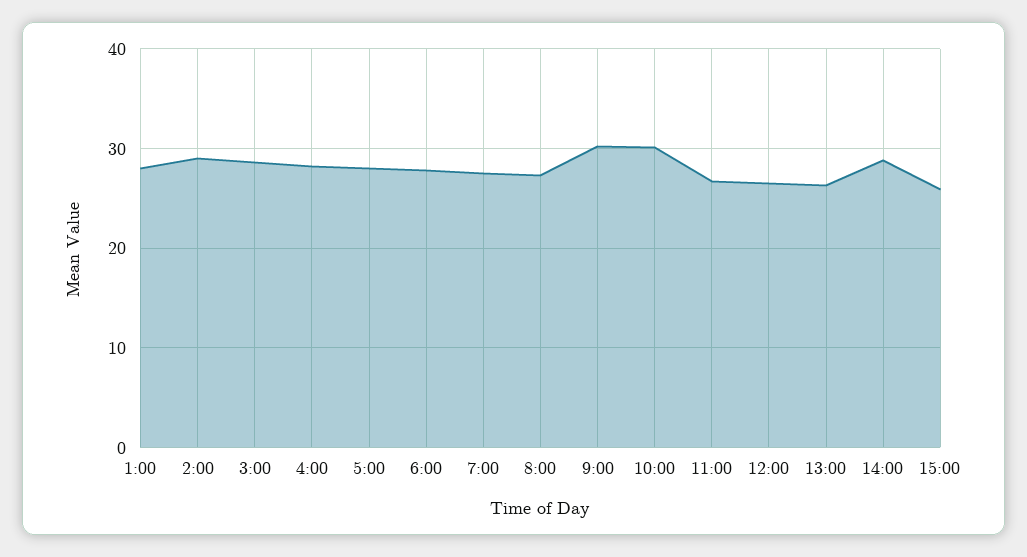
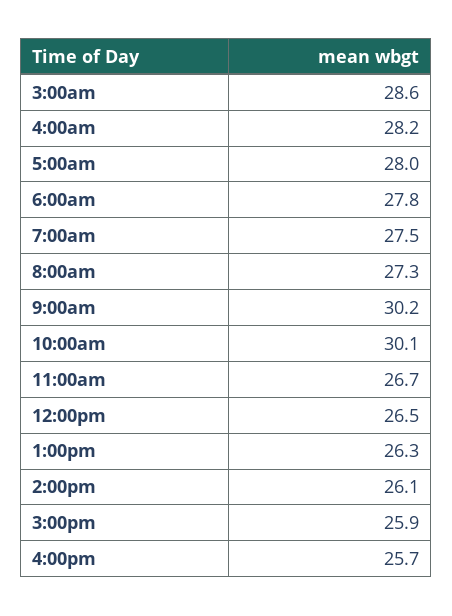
1:00: 28 -> none
2:00: 29 -> none
14:00: 29 -> 26.1
4:00pm: none -> 25.7

